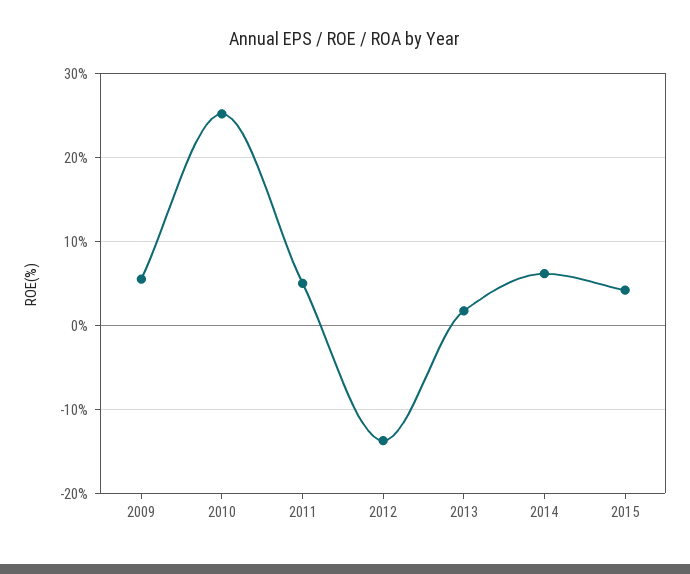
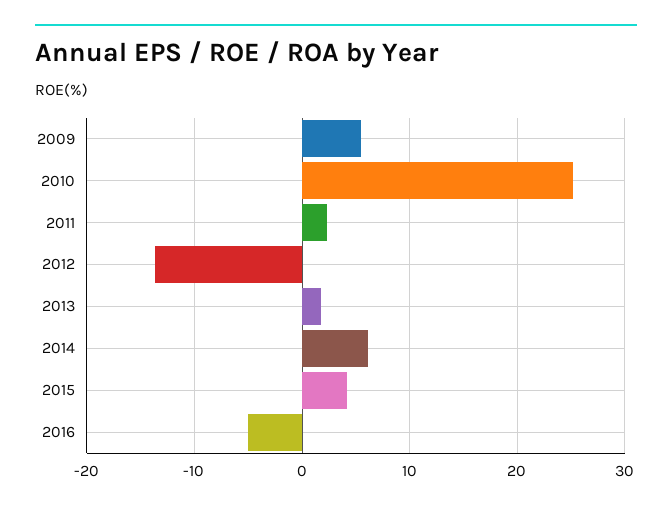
2011: 5 -> 2
2016: none -> -5

